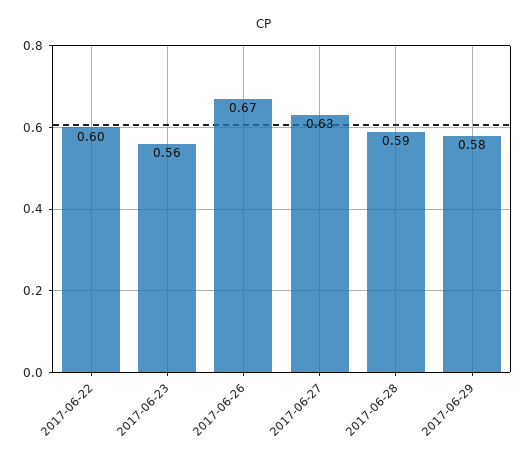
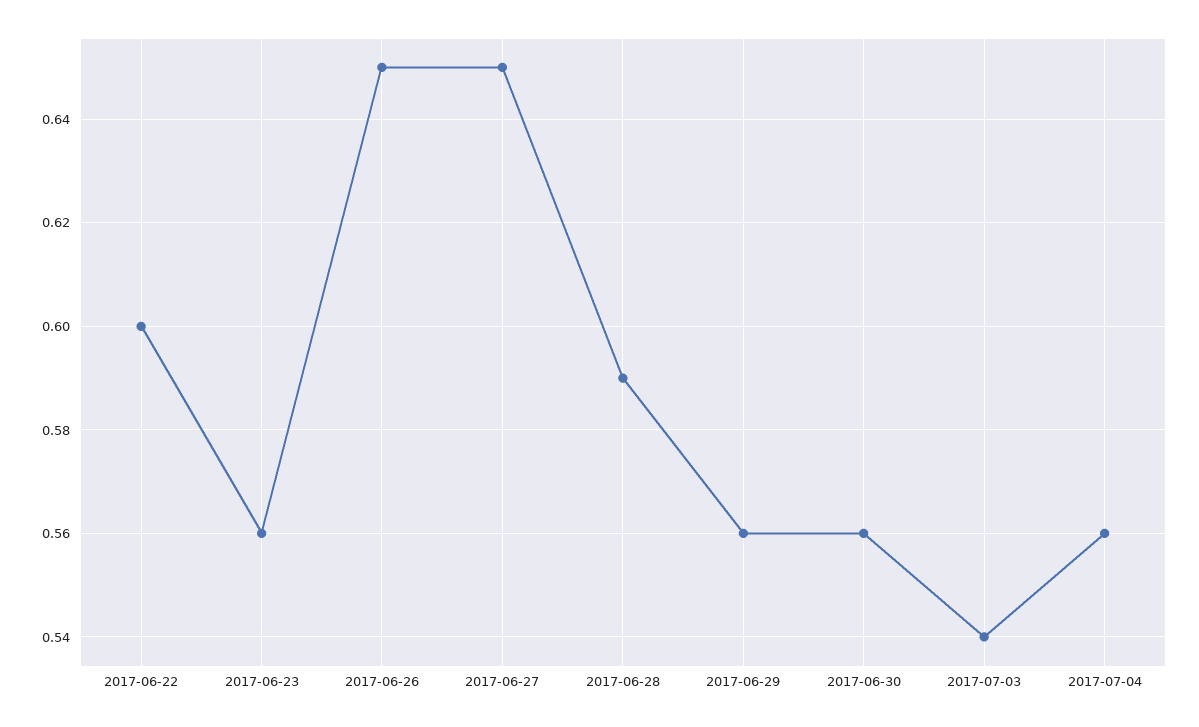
2017-06-26: 0.67 -> 0.65
2017-06-27: 0.63 -> 0.65
2017-06-29: 0.58 -> 0.56
2017-06-30: none -> 0.56
2017-07-03: none -> 0.54
2017-07-04: none -> 0.56

